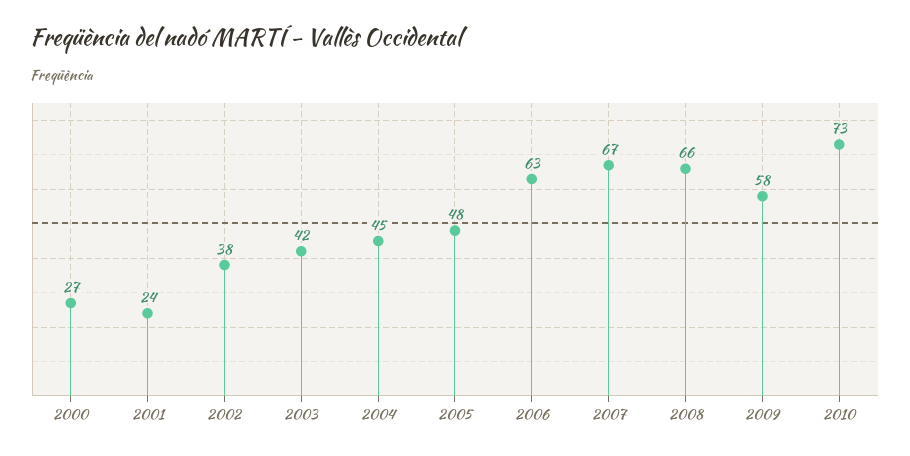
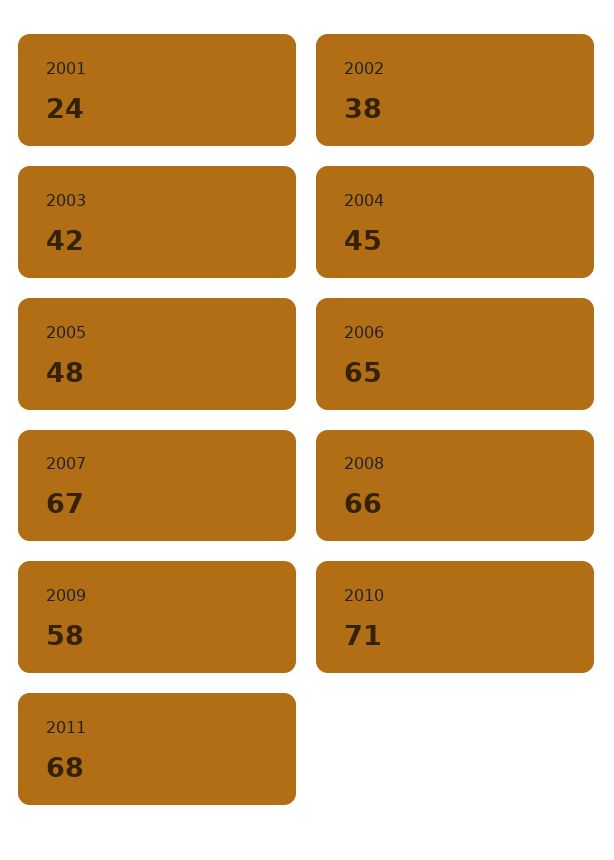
2000: 27 -> none
2006: 63 -> 65
2010: 73 -> 71
2011: none -> 68

